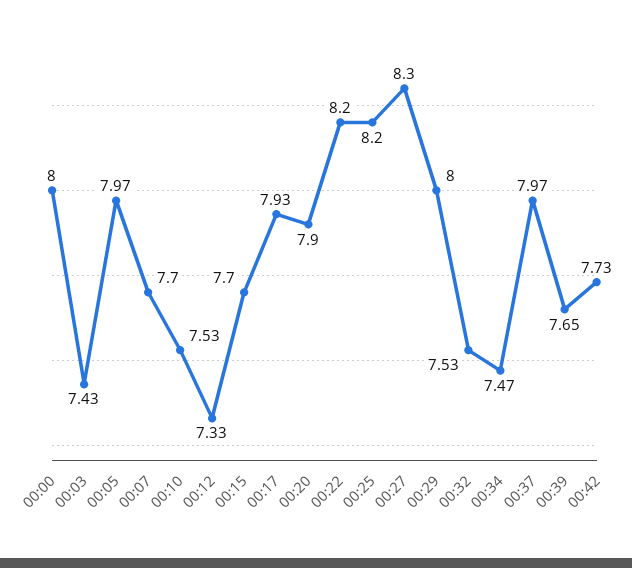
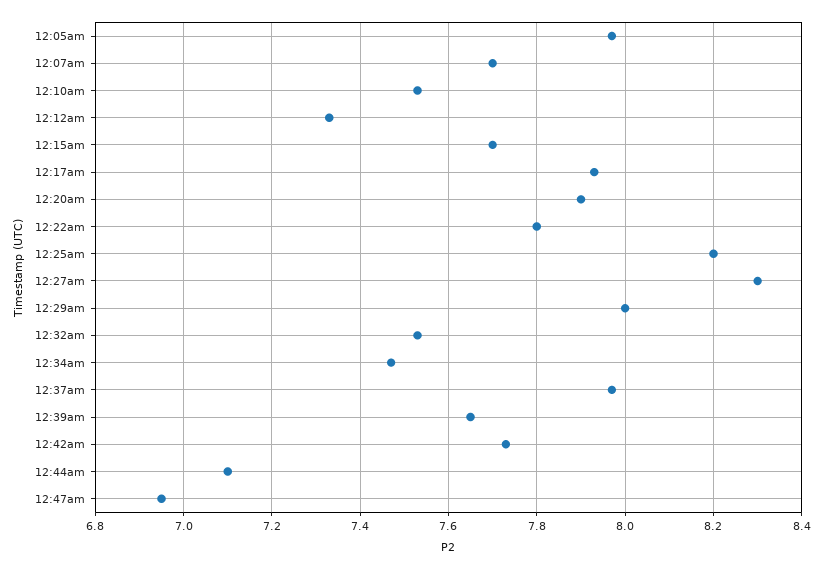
00:00: 8 -> none
00:03: 7.43 -> none
00:22: 8.2 -> 7.8
12:44am: none -> 7.1
12:47am: none -> 6.95

